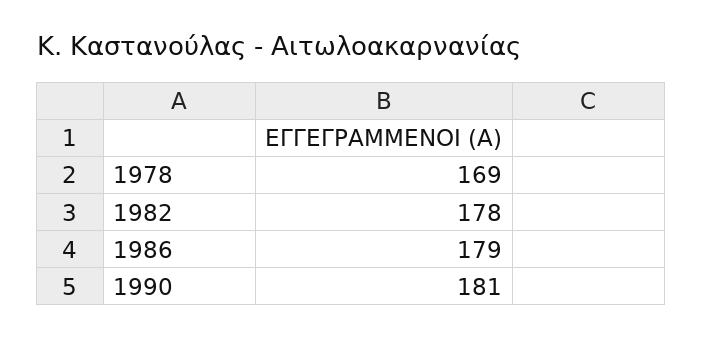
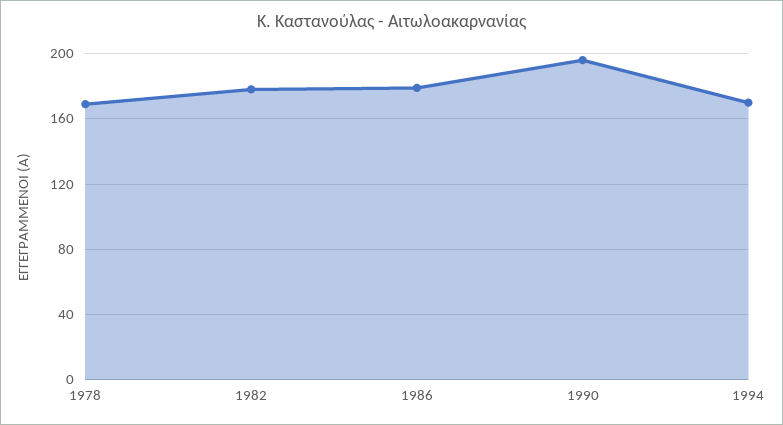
1990: 181 -> 195
1994: none -> 170

